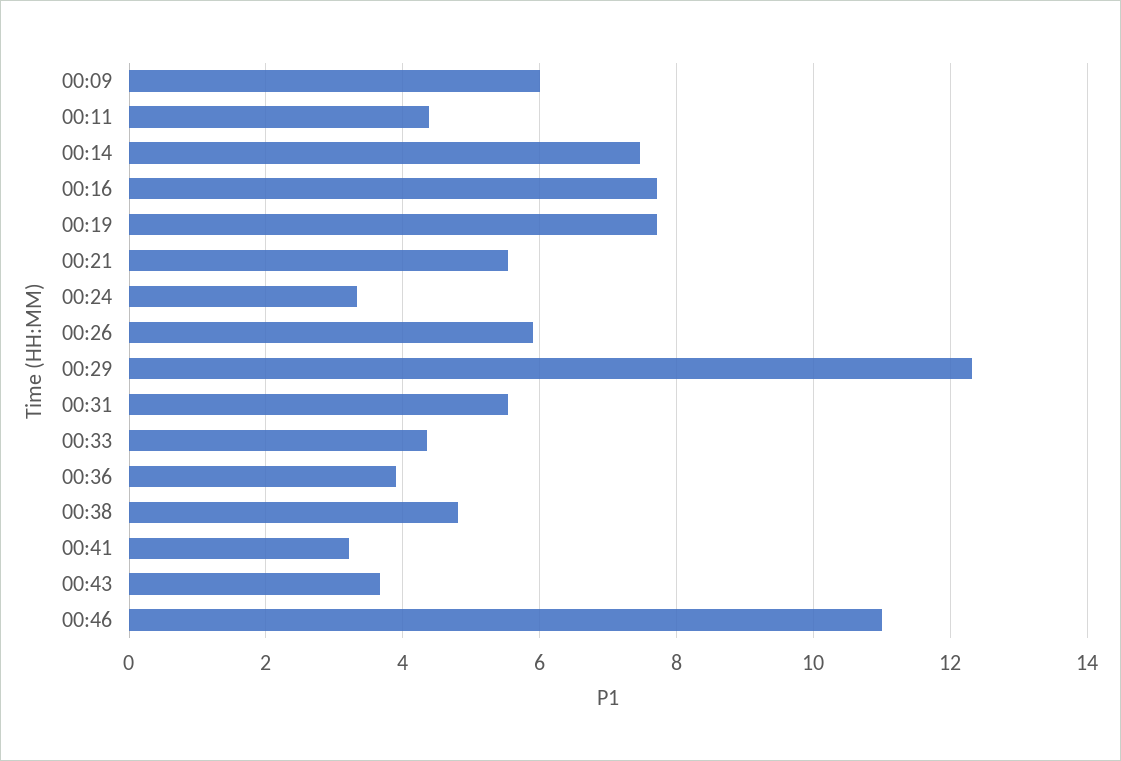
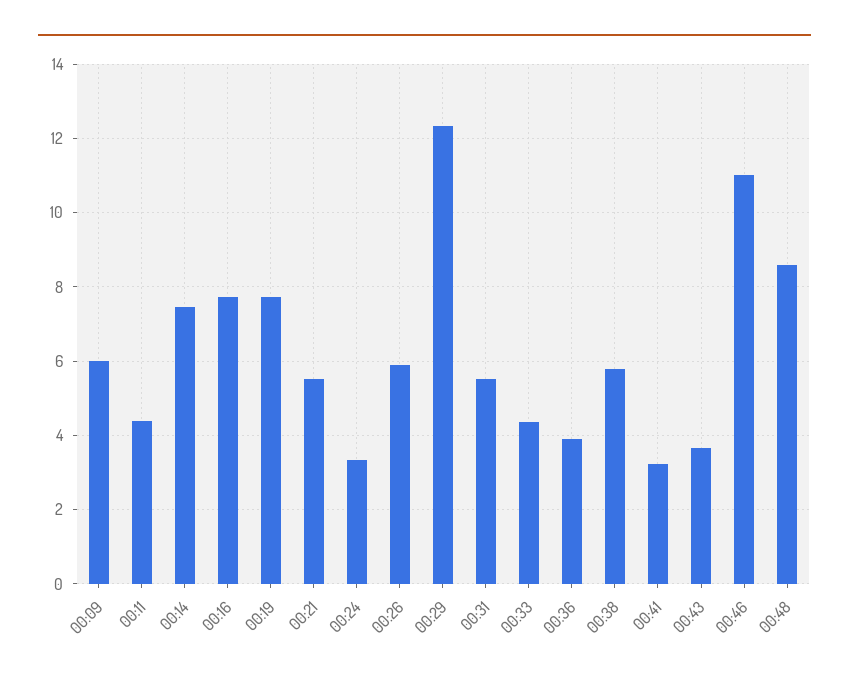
00:38: 4.8 -> 5.8
00:48: none -> 8.6

